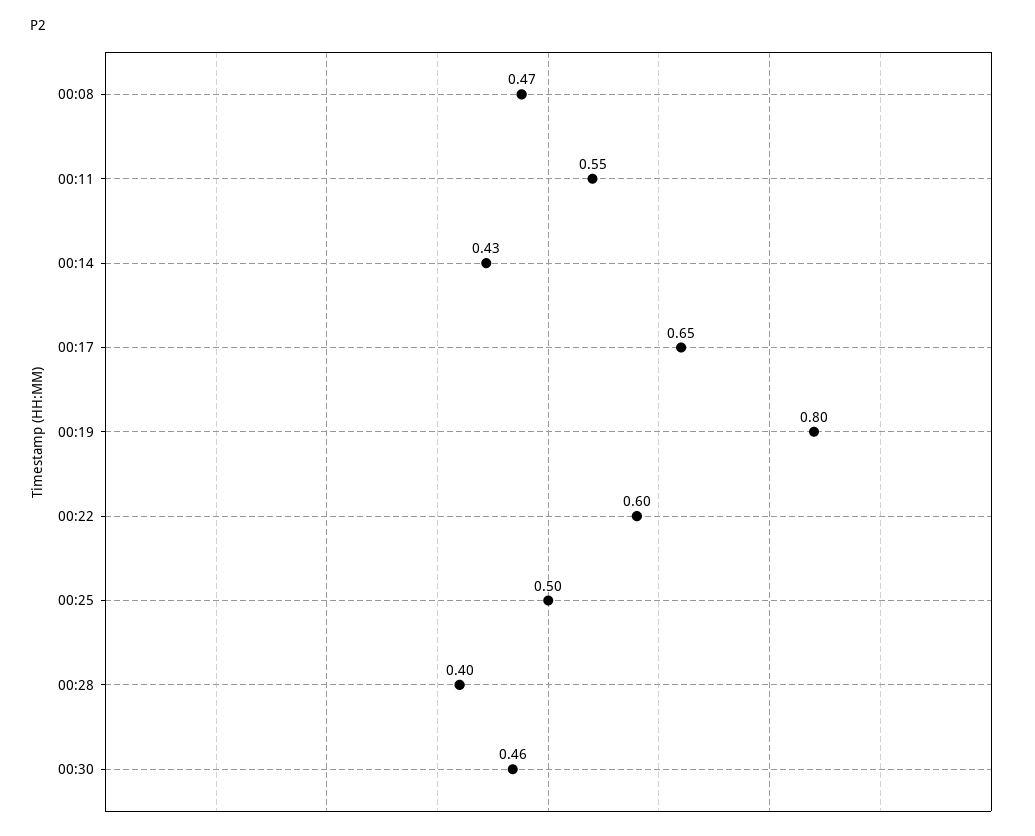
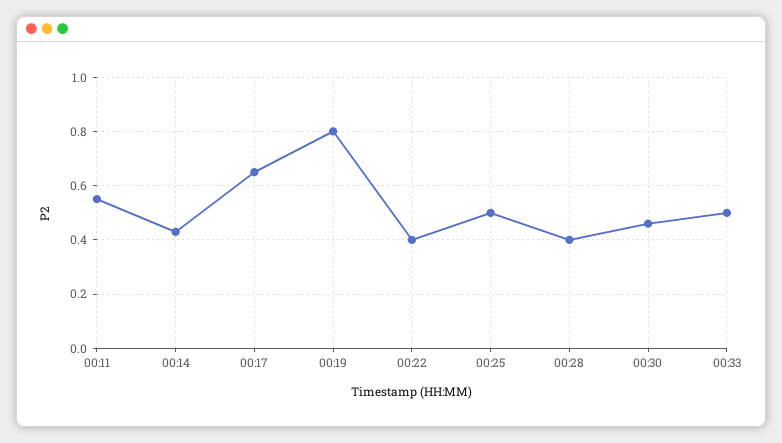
00:08: 0.47 -> none
00:22: 0.6 -> 0.4
00:33: none -> 0.5

